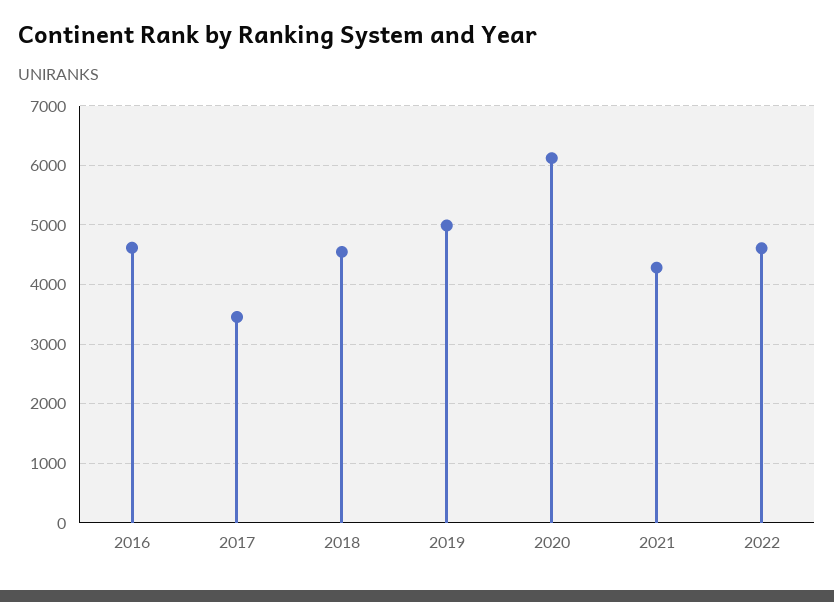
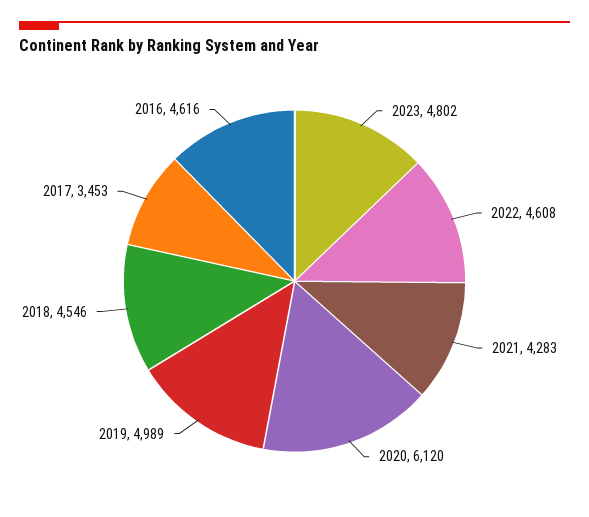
2023: none -> 4802

